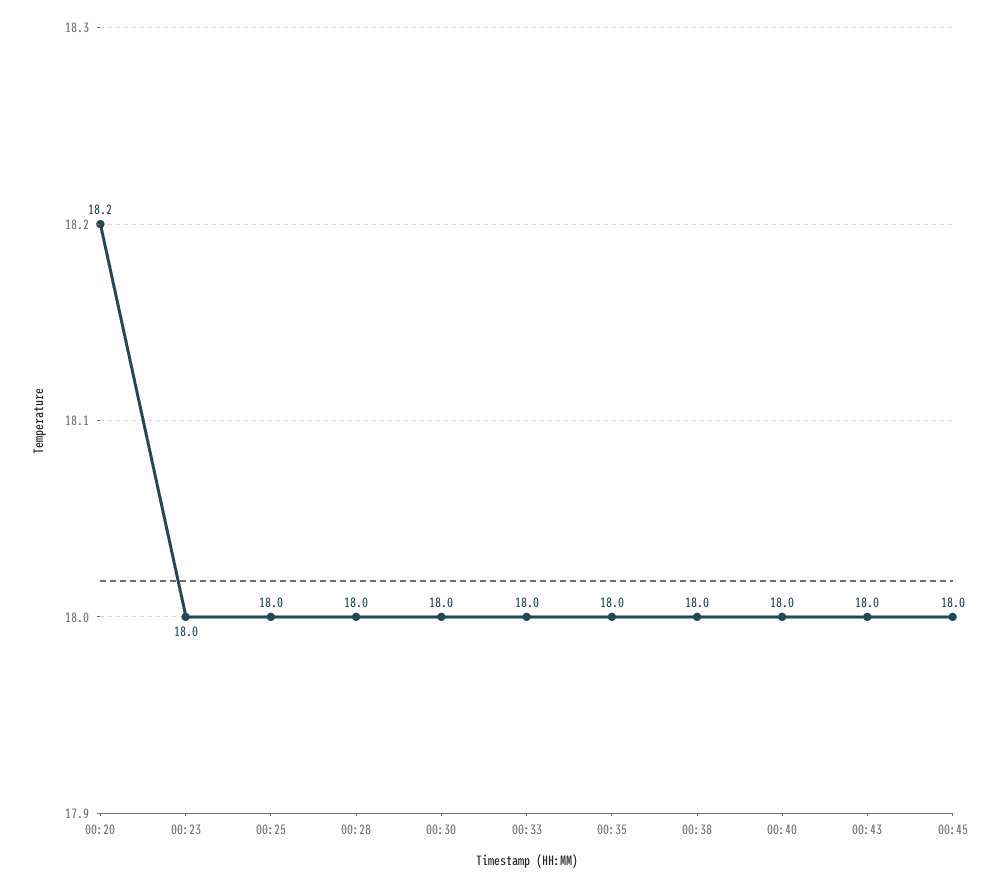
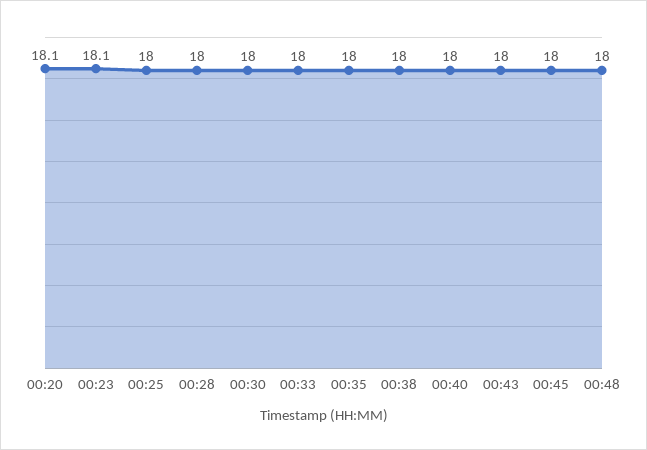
00:20: 18.2 -> 18.1
00:23: 18 -> 18.1
00:48: none -> 18

